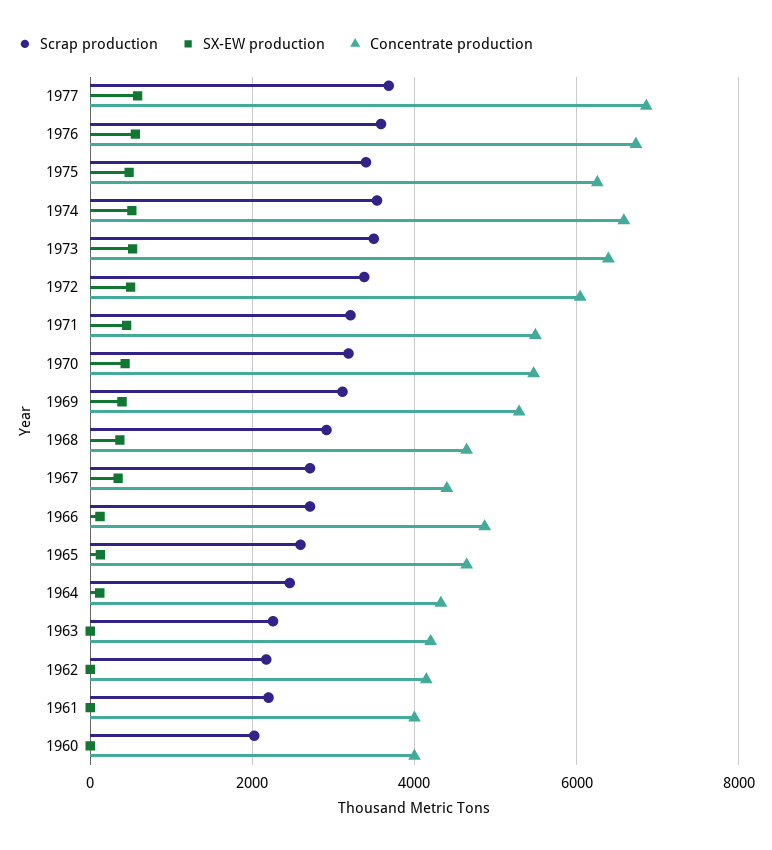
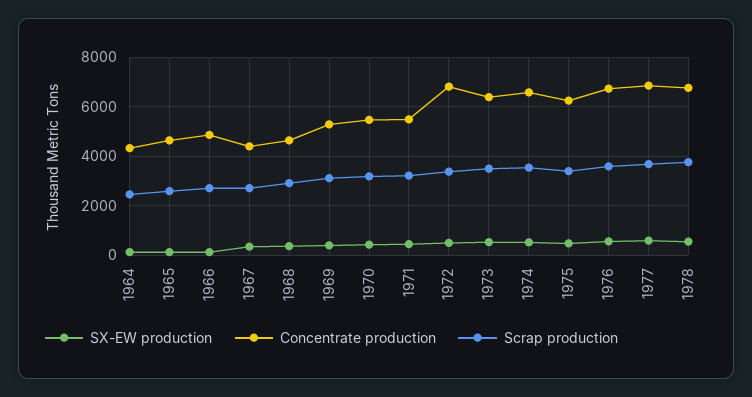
Concentrate production, 1972: 6000 -> 6750
Scrap production, 1963: 2200 -> none
SX-EW production, 1963: 0 -> none
Concentrate production, 1963: 4200 -> none
Scrap production, 1962: 2200 -> none
SX-EW production, 1962: 0 -> none
Concentrate production, 1962: 4200 -> none
Scrap production, 1961: 2200 -> none
SX-EW production, 1961: 0 -> none
Concentrate production, 1961: 4000 -> none
Scrap production, 1960: 2000 -> none
SX-EW production, 1960: 0 -> none
Concentrate production, 1960: 4000 -> none
SX-EW production, 1978: none -> 500
Concentrate production, 1978: none -> 6750
Scrap production, 1978: none -> 3750

